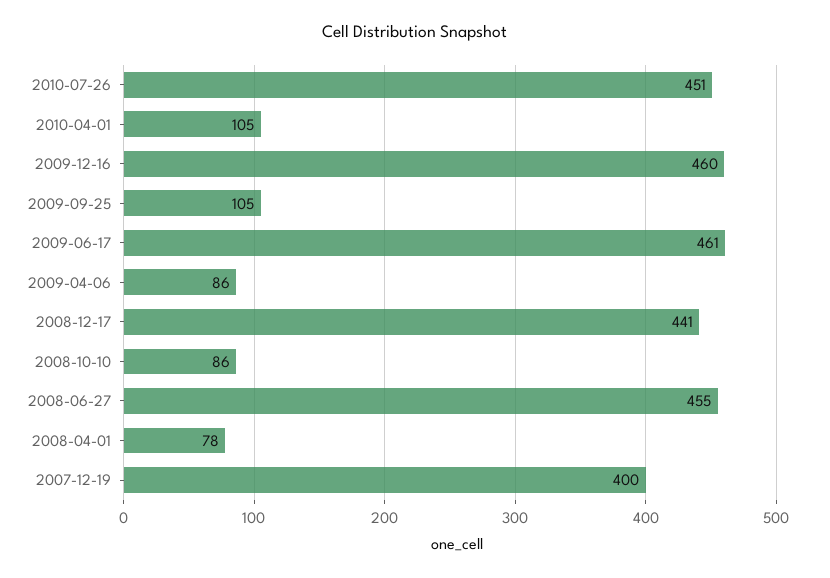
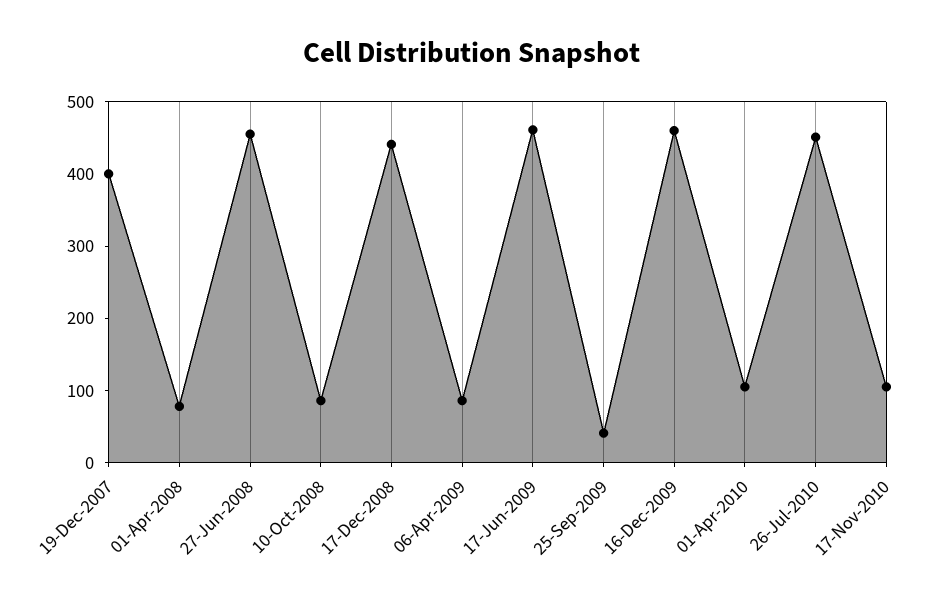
2009-09-25: 105 -> 40
17-Nov-2010: none -> 100

